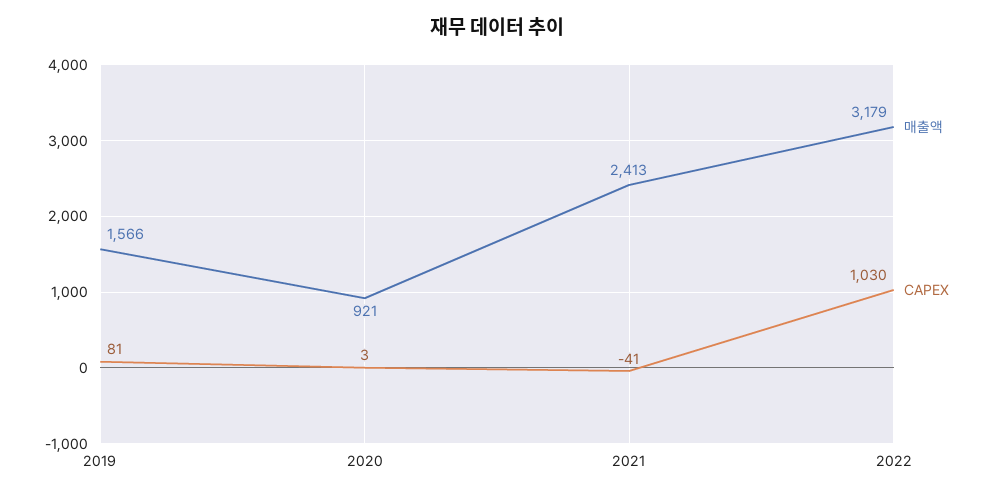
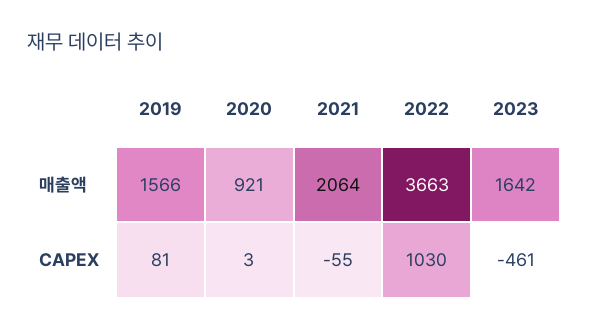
매출액, 2021: 2413 -> 2064
CAPEX, 2021: -41 -> -55
매출액, 2022: 3179 -> 3663
매출액, 2023: none -> 1642
CAPEX, 2023: none -> -461

